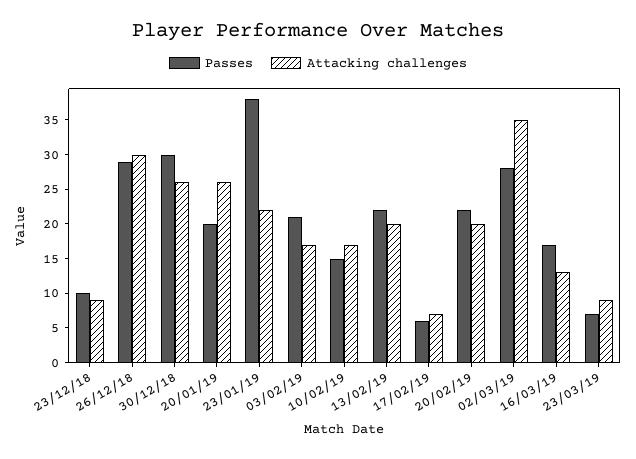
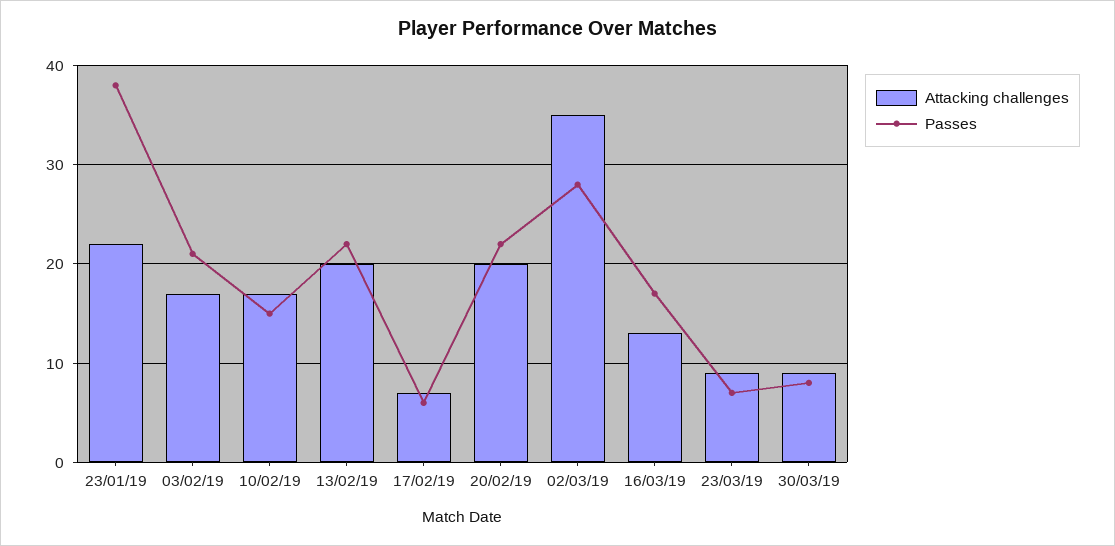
Passes, 23/12/18: 10 -> none
Attacking challenges, 23/12/18: 10 -> none
Passes, 26/12/18: 30 -> none
Attacking challenges, 26/12/18: 30 -> none
Passes, 30/12/18: 30 -> none
Attacking challenges, 30/12/18: 25 -> none
Passes, 20/01/19: 20 -> none
Attacking challenges, 20/01/19: 25 -> none
Attacking challenges, 30/03/19: none -> 9
Passes, 30/03/19: none -> 8

